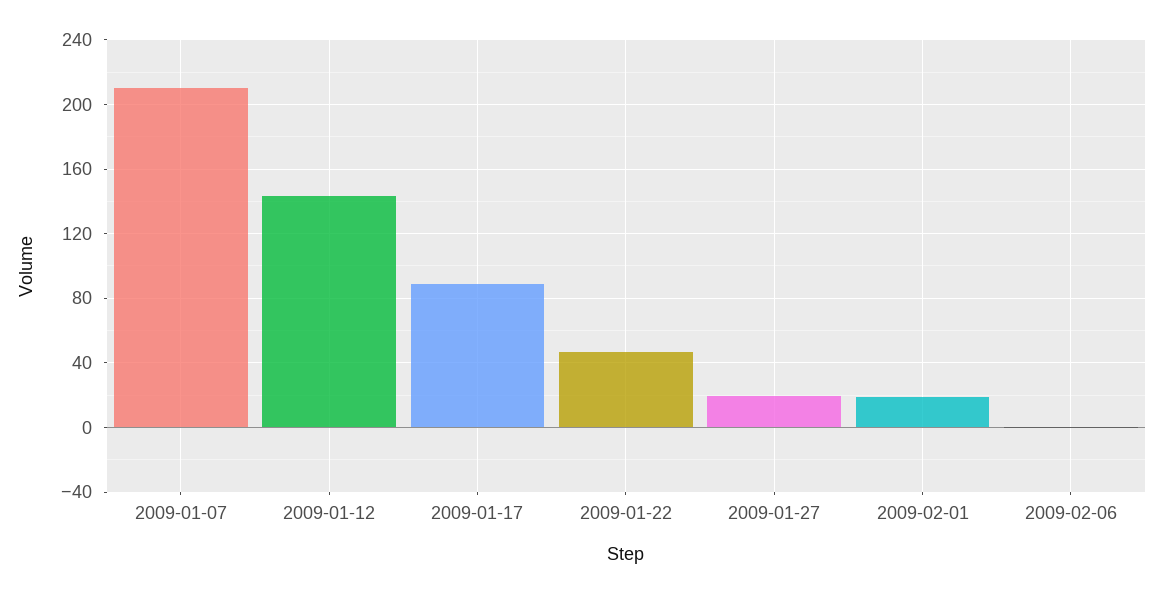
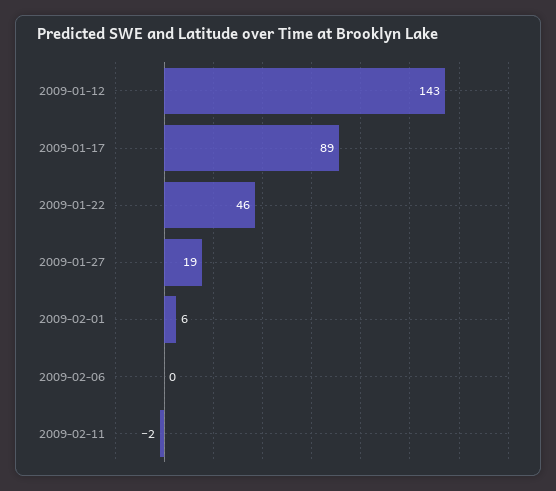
2009-01-07: 210 -> none
2009-02-01: 20 -> 6
2009-02-11: none -> -2

